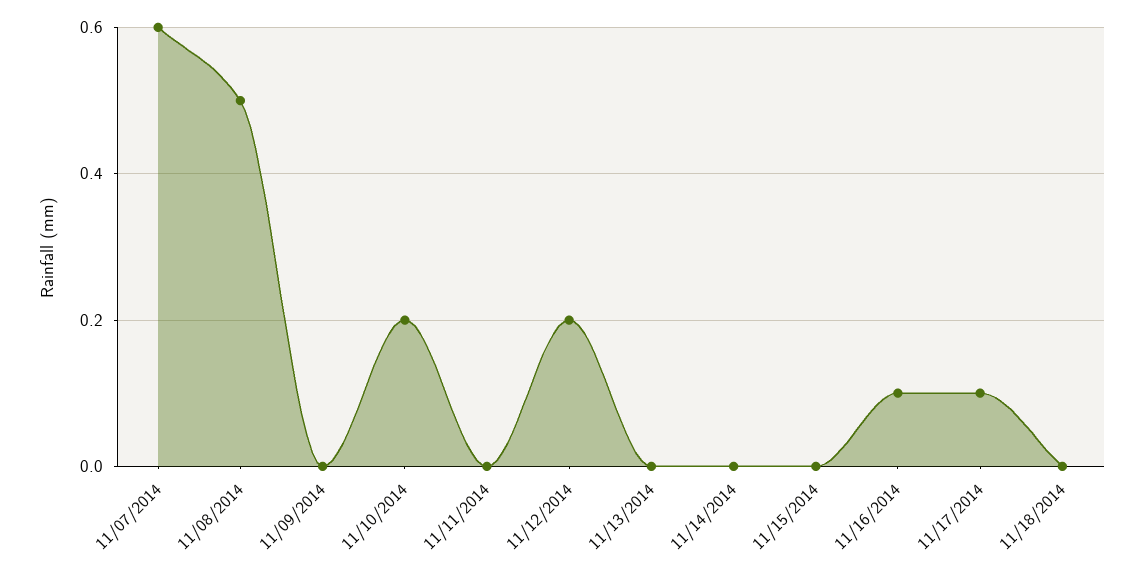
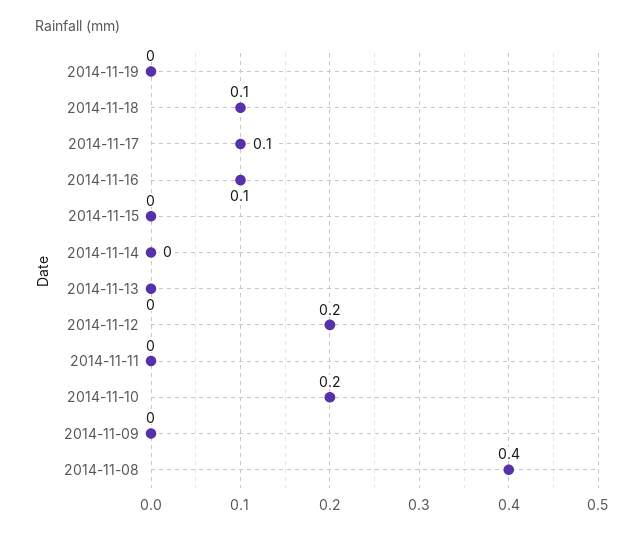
11/07/2014: 0.6 -> none
11/08/2014: 0.5 -> 0.4
11/18/2014: 0 -> 0.1
2014-11-19: none -> 0

